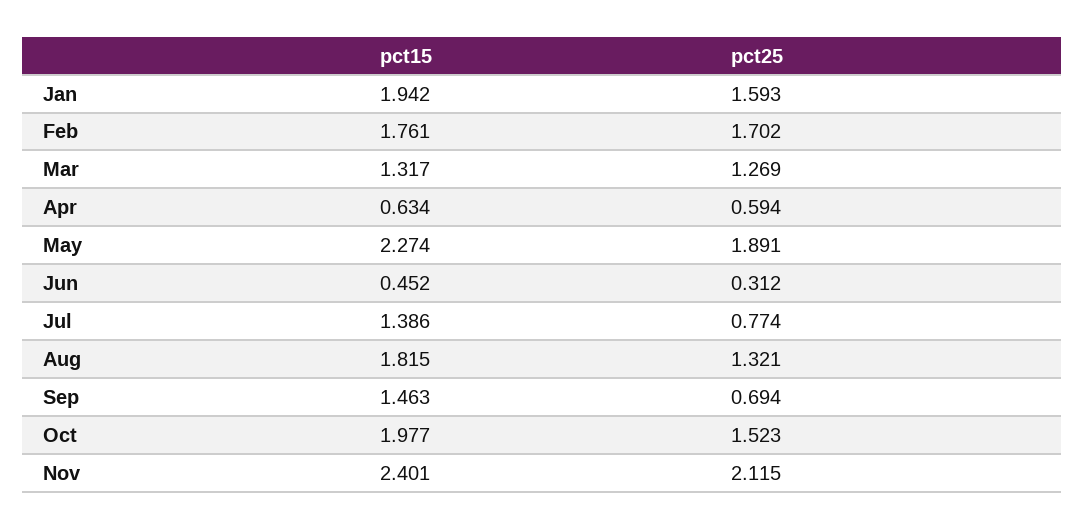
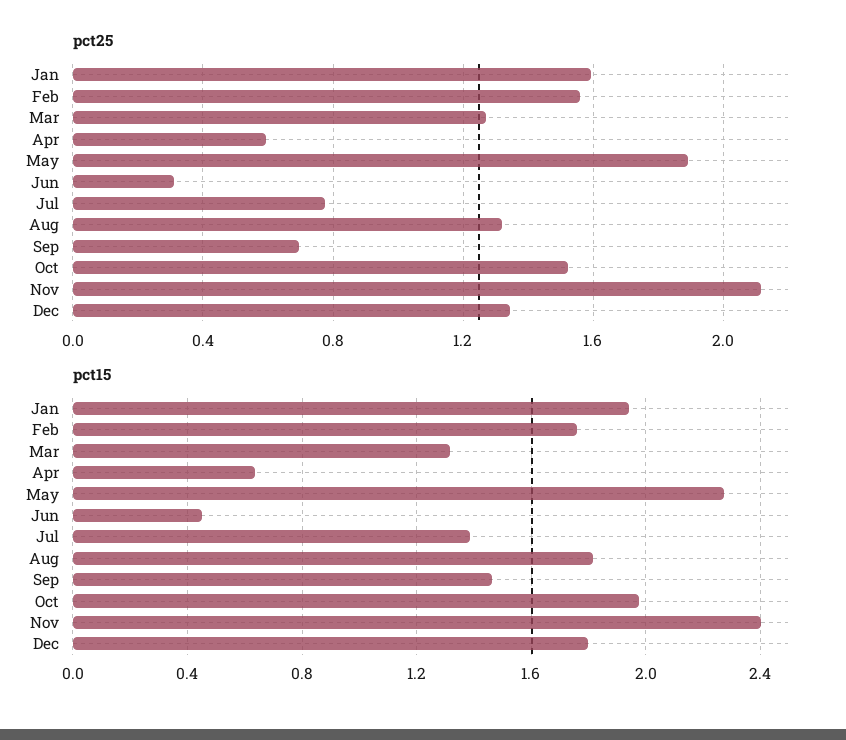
pct25, Feb: 1.702 -> 1.55
pct25, Dec: none -> 1.35
pct15, Dec: none -> 1.8

